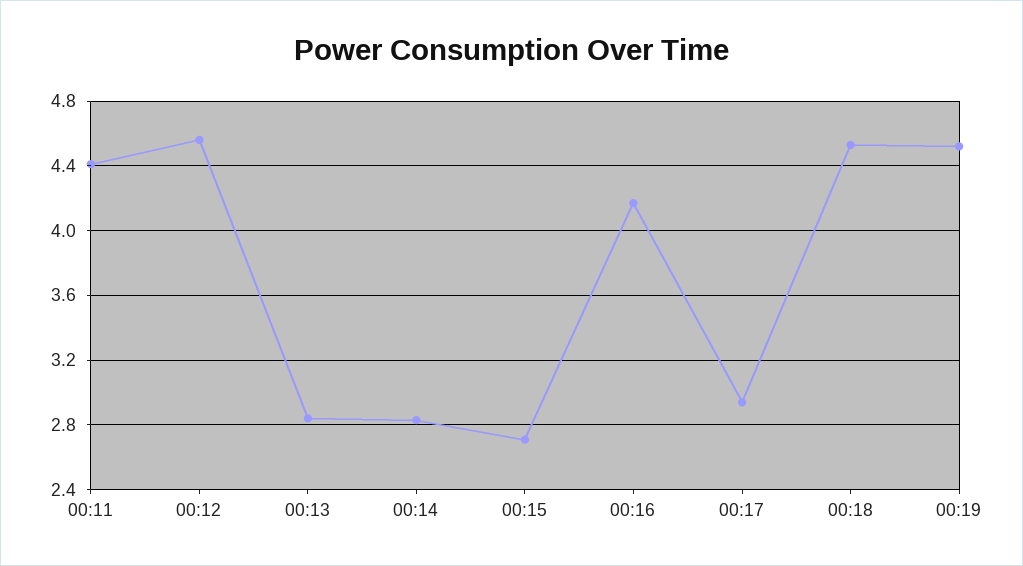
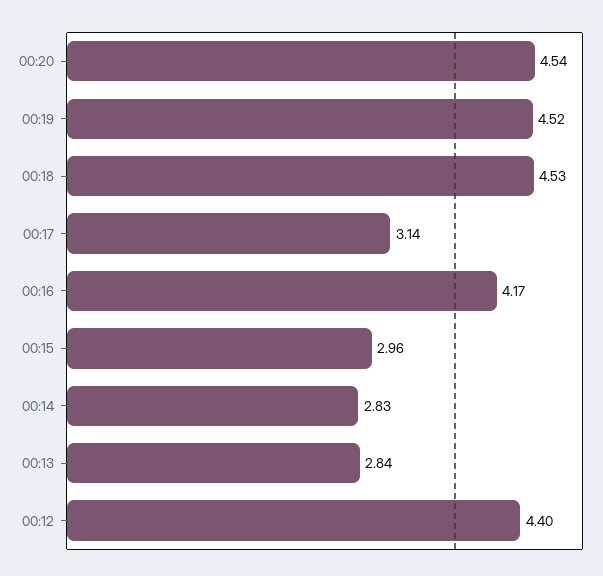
00:11: 4.4 -> none
00:12: 4.55 -> 4.4
00:15: 2.7 -> 2.96
00:17: 2.95 -> 3.14
00:20: none -> 4.54

